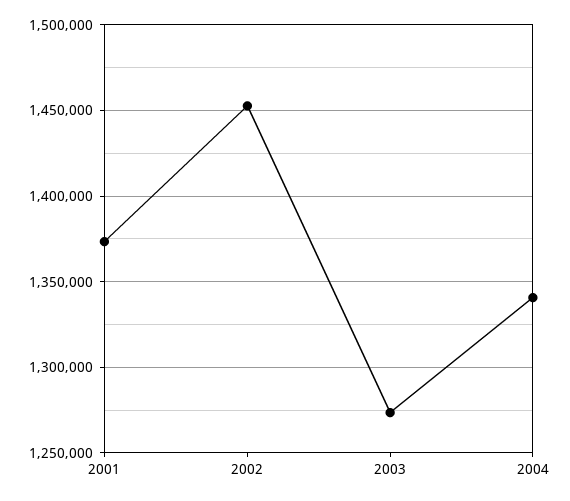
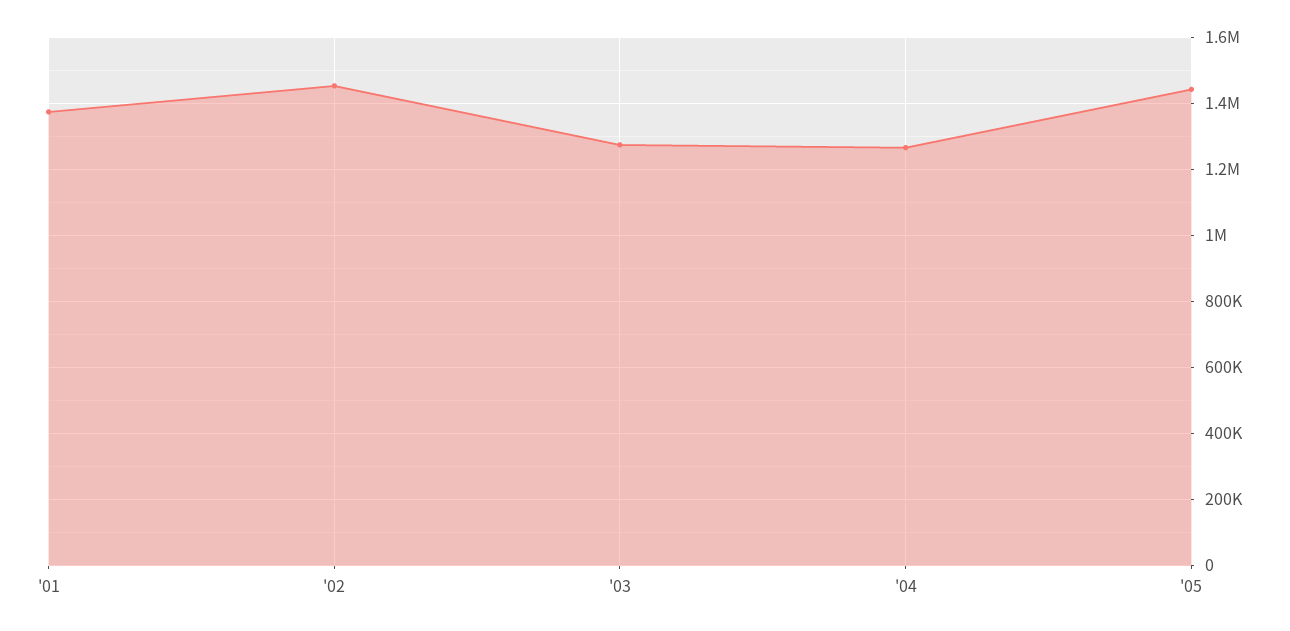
2004: 1340000 -> 1260000
'05: none -> 1440000

